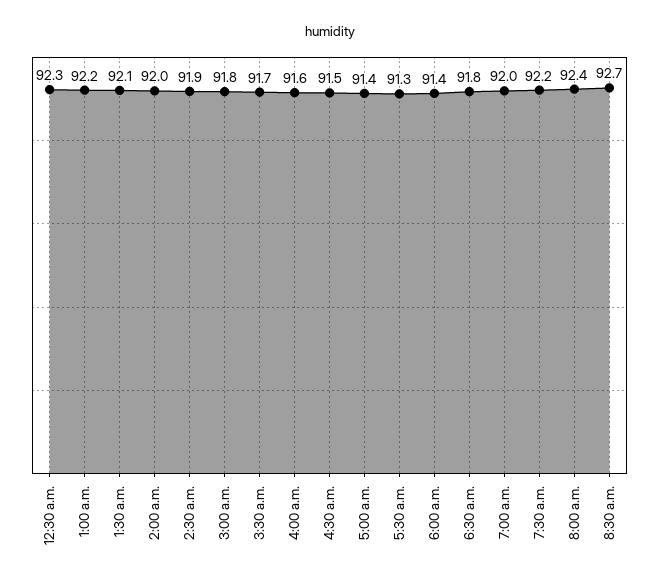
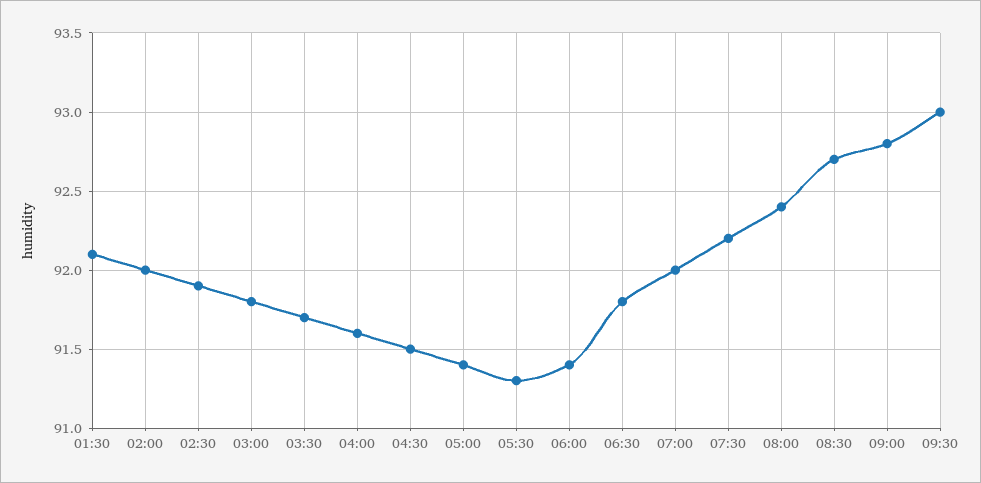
12:30 a.m.: 92.3 -> none
1:00 a.m.: 92.2 -> none
09:00: none -> 92.8
09:30: none -> 93

